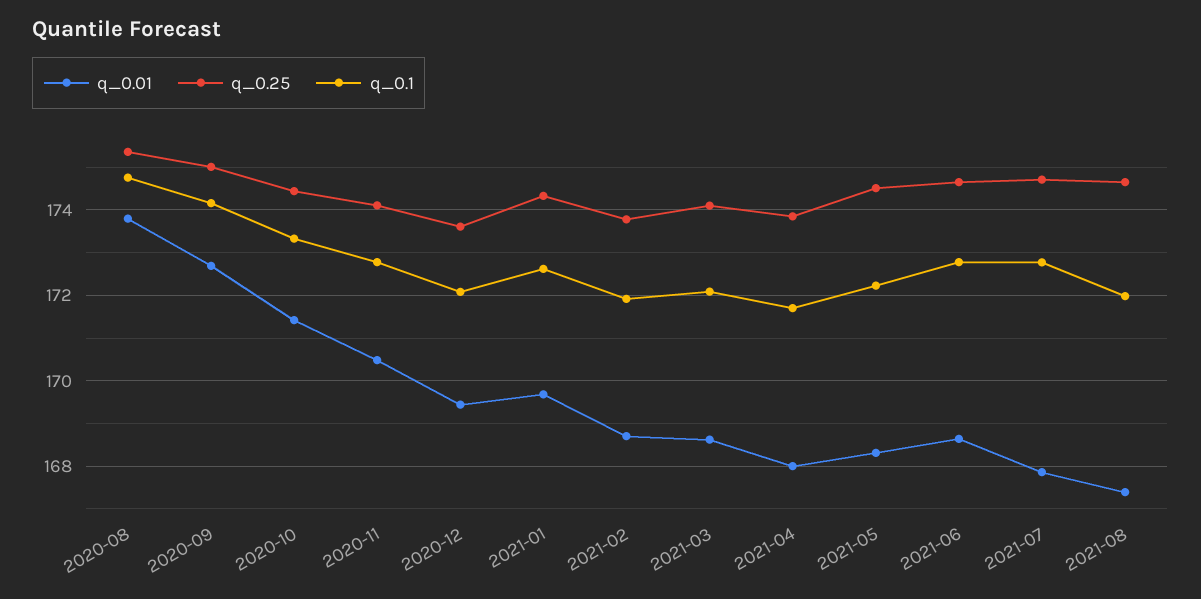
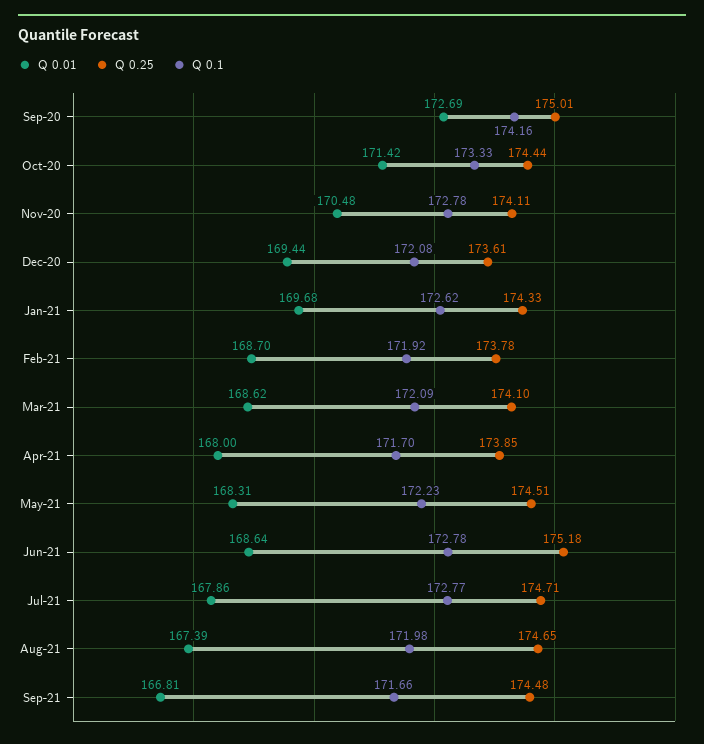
q_0.01, 2020-08: 173.8 -> none
q_0.25, 2020-08: 175.4 -> none
q_0.1, 2020-08: 174.8 -> none
q_0.25, 2021-06: 174.6 -> 175.18
q_0.01, Sep-21: none -> 166.81
q_0.25, Sep-21: none -> 174.48
q_0.1, Sep-21: none -> 171.66

